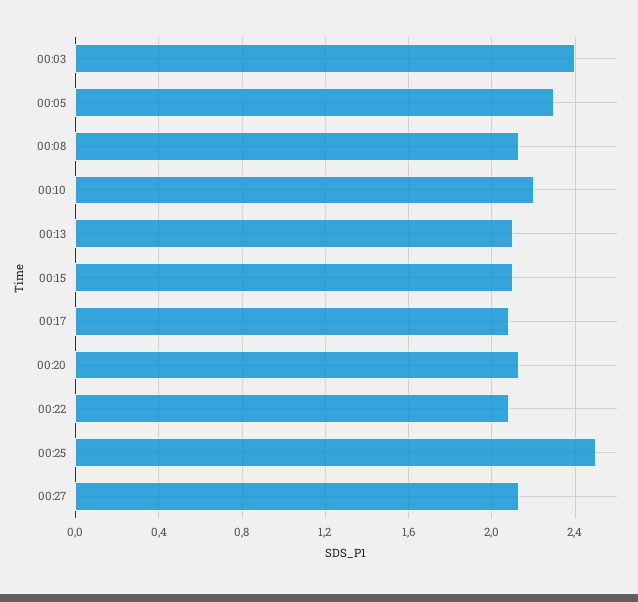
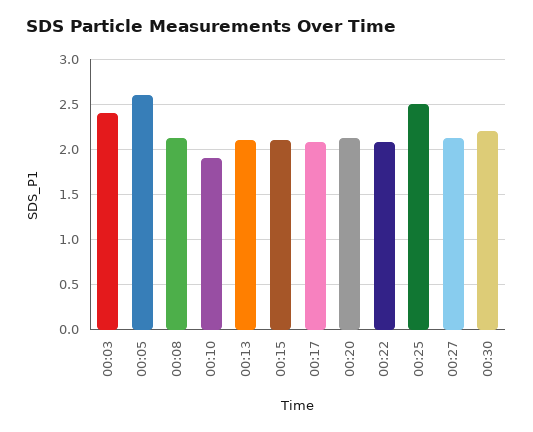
00:05: 2.3 -> 2.6
00:10: 2.2 -> 1.9
00:30: none -> 2.2

